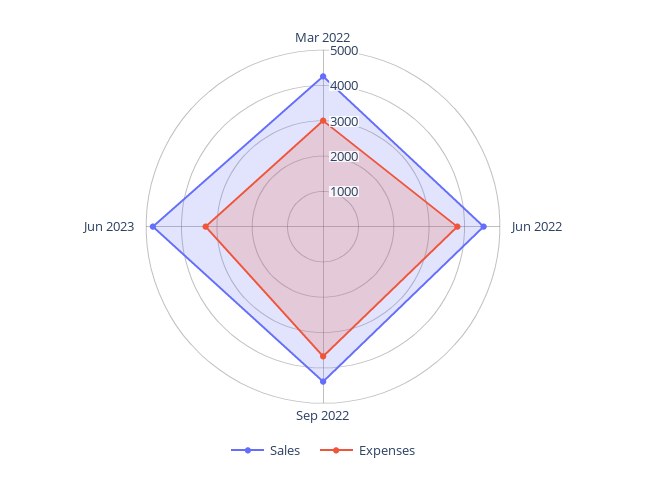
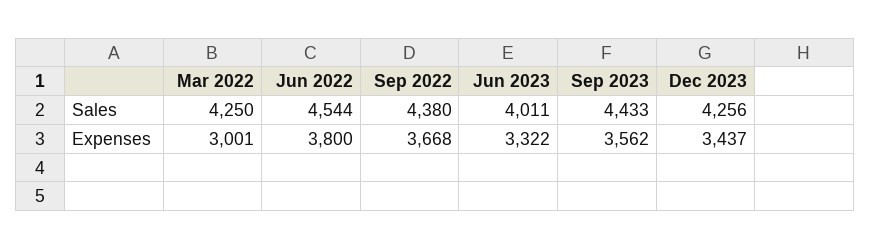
Sales, Jun 2023: 4750 -> 4011
Sales, Sep 2023: none -> 4433
Sales, Dec 2023: none -> 4256
Expenses, Sep 2023: none -> 3562
Expenses, Dec 2023: none -> 3437

